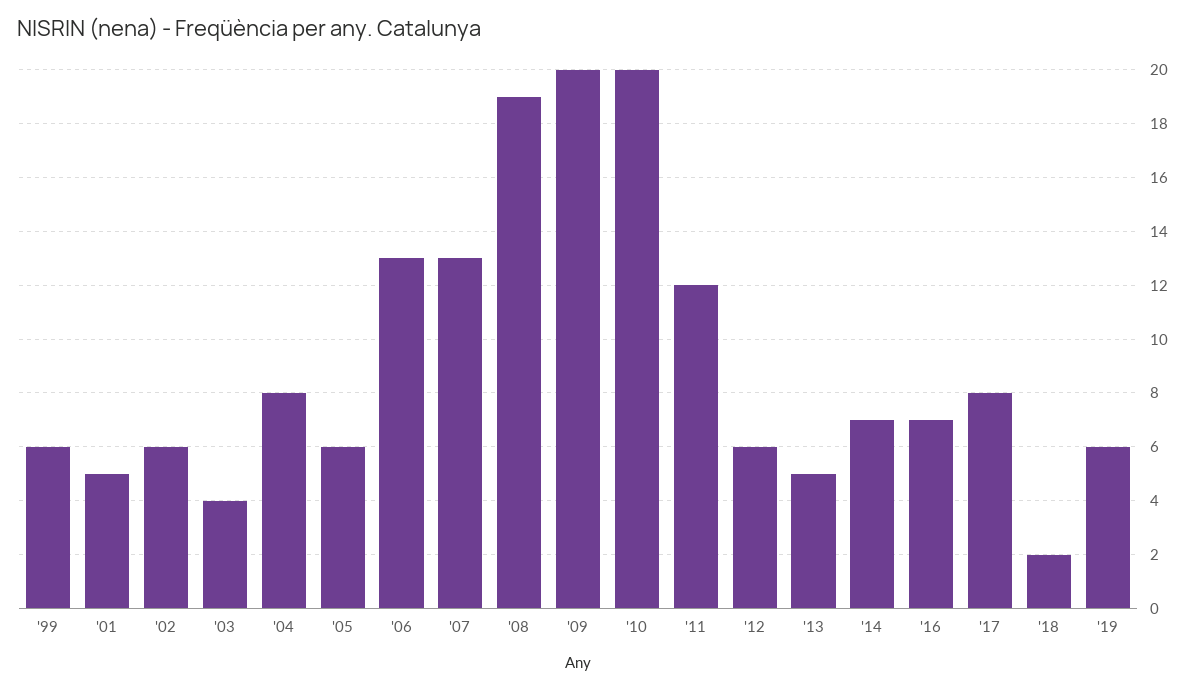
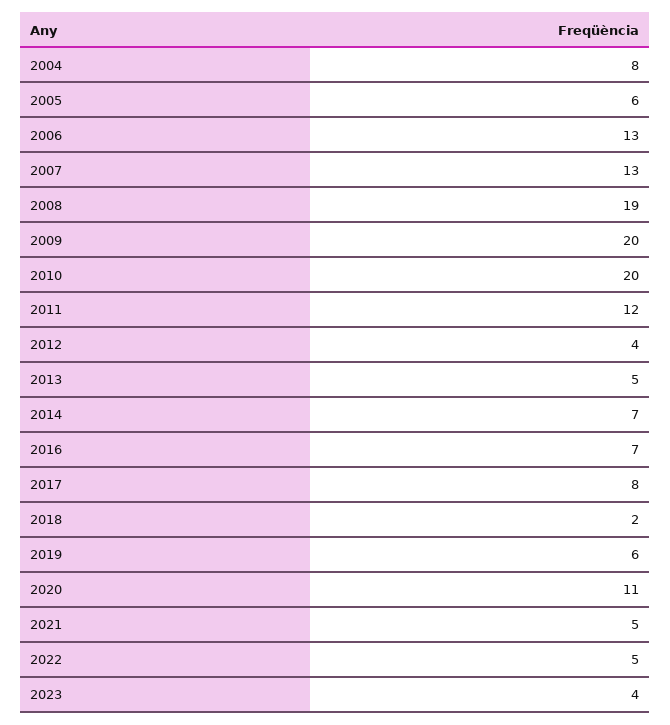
'99: 6 -> none
'01: 5 -> none
'02: 6 -> none
'03: 4 -> none
'12: 6 -> 4
2020: none -> 11
2021: none -> 5
2022: none -> 5
2023: none -> 4

